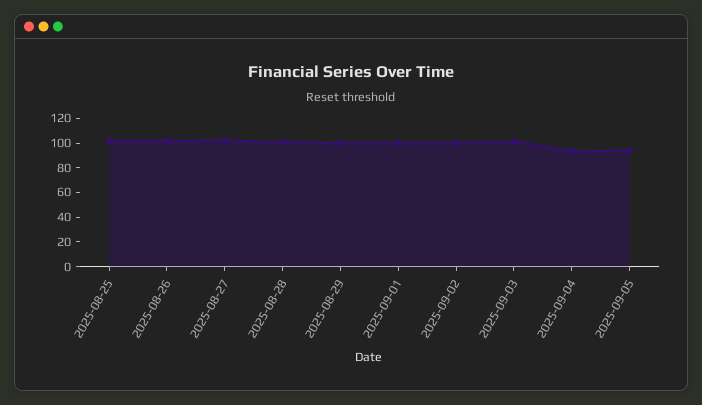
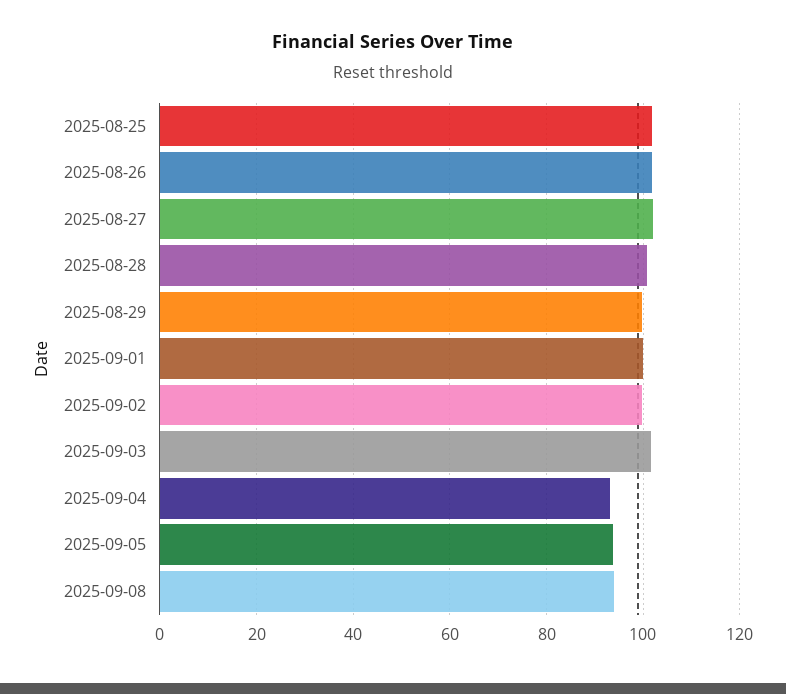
2025-09-08: none -> 94

